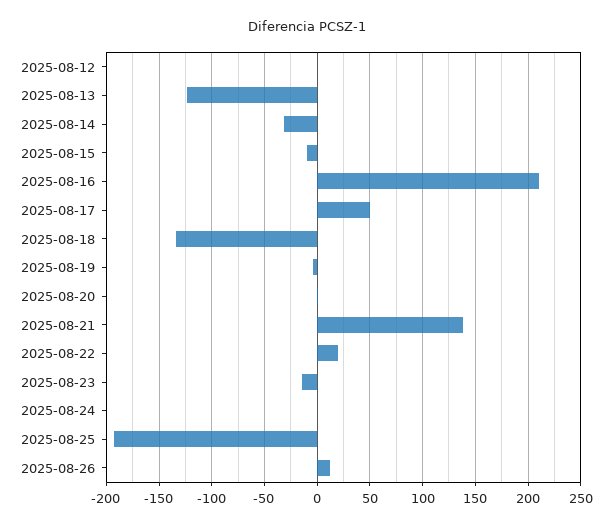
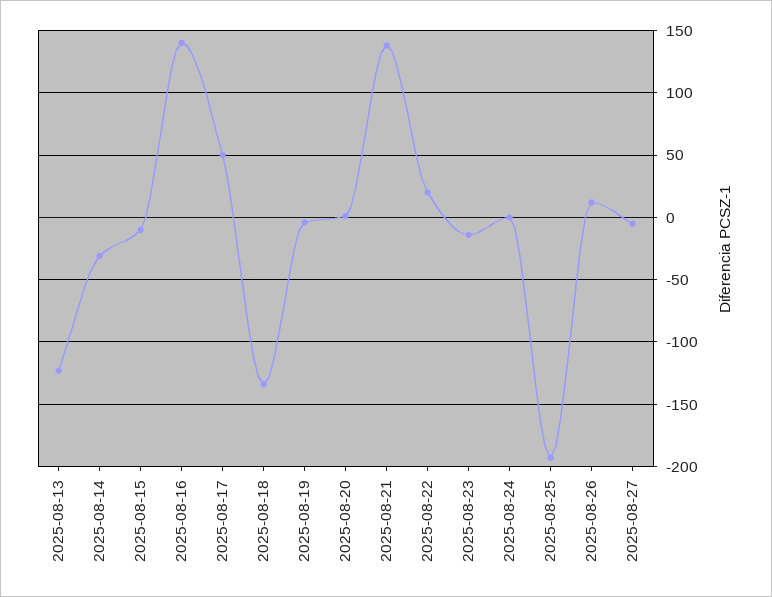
2025-08-12: 0 -> none
2025-08-16: 210 -> 140
2025-08-27: none -> -5

